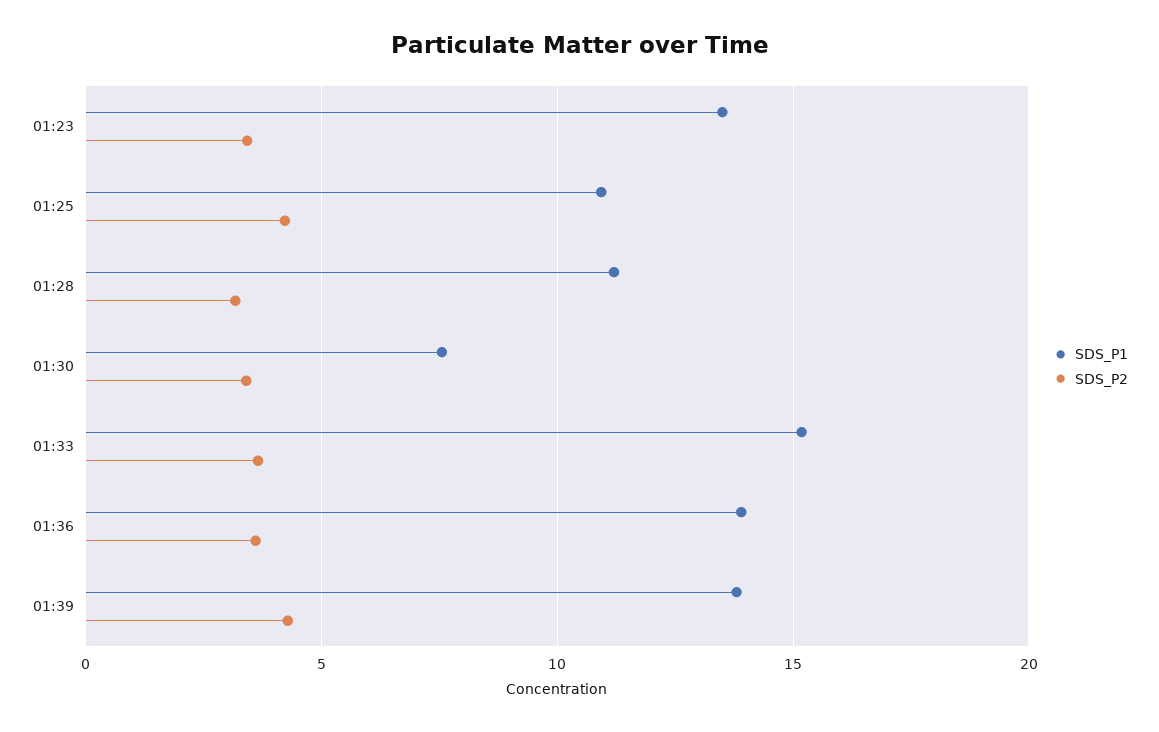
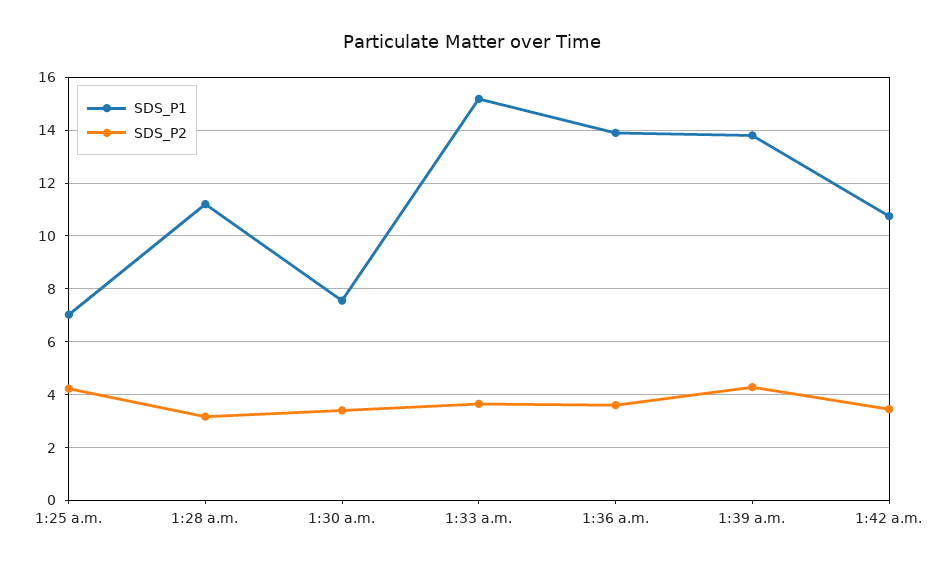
SDS_P1, 01:23: 13.5 -> none
SDS_P2, 01:23: 3.5 -> none
SDS_P1, 01:25: 11 -> 7
SDS_P1, 1:42 a.m.: none -> 10.75
SDS_P2, 1:42 a.m.: none -> 3.5

